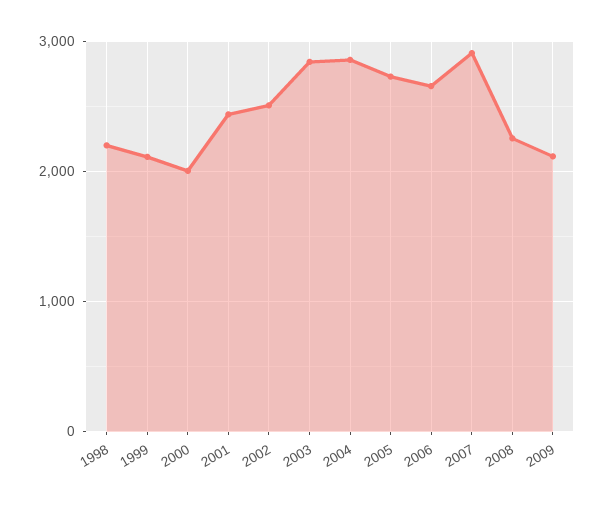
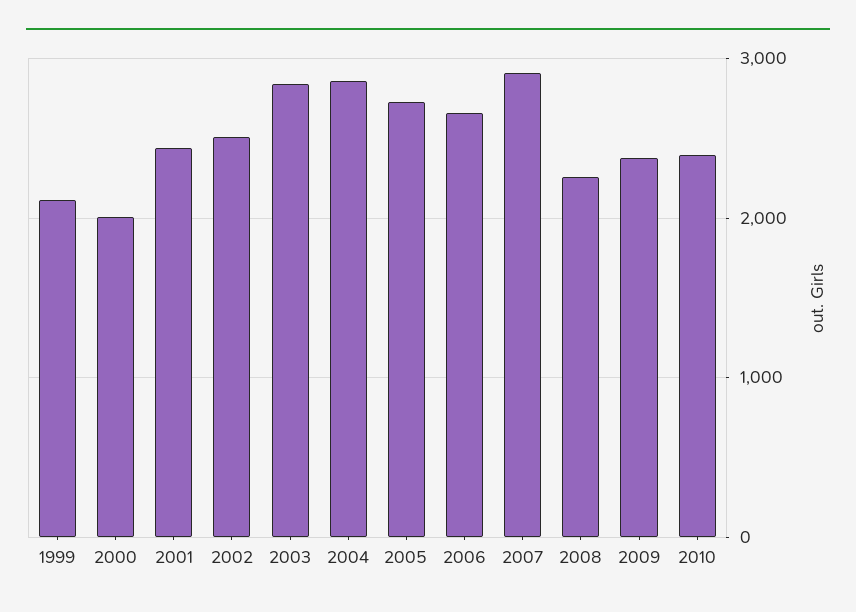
1998: 2200 -> none
2009: 2100 -> 2400
2010: none -> 2400

